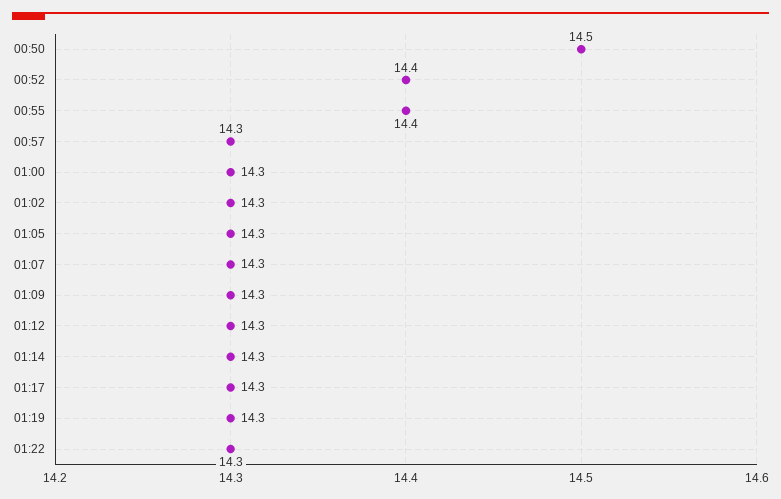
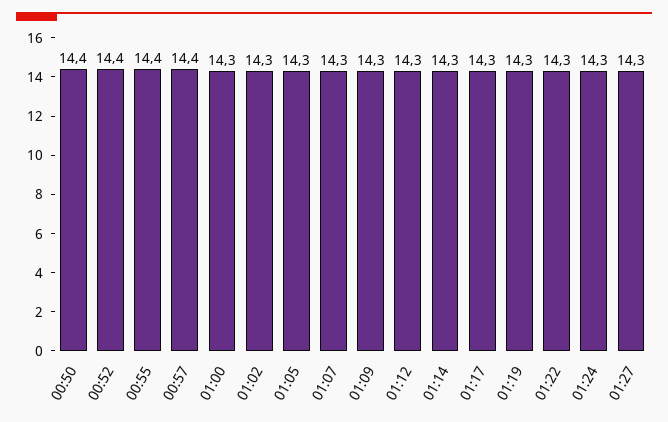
00:50: 14.5 -> 14.4
00:57: 14.3 -> 14.4
01:24: none -> 14.3
01:27: none -> 14.3

